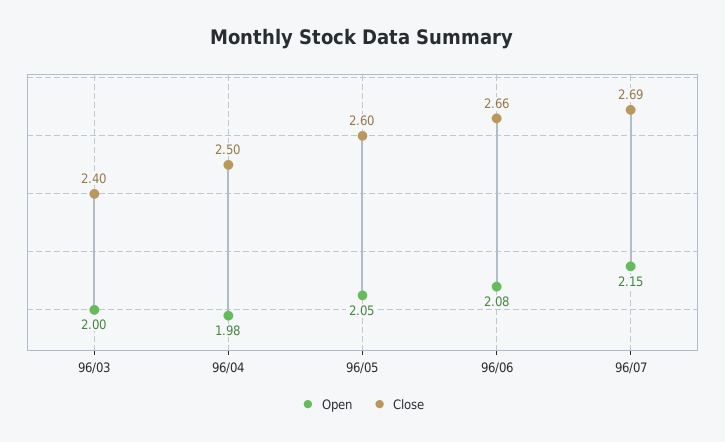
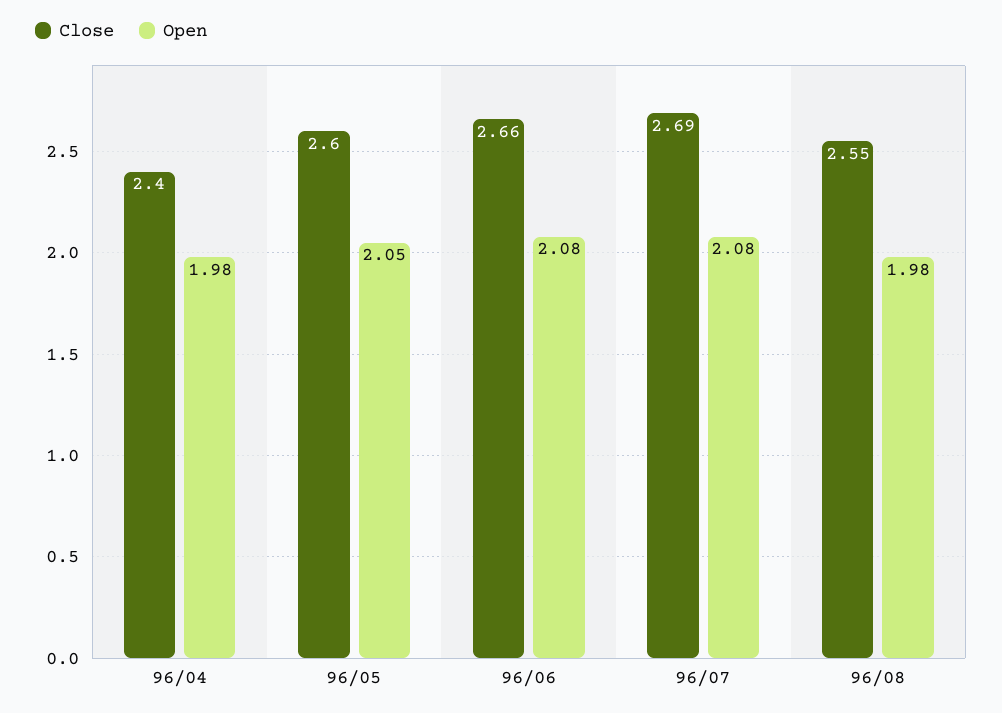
Open, 96/03: 2 -> none
Close, 96/03: 2.4 -> none
Close, 96/04: 2.5 -> 2.4
Open, 96/07: 2.15 -> 2.08
Close, 96/08: none -> 2.55
Open, 96/08: none -> 1.98

